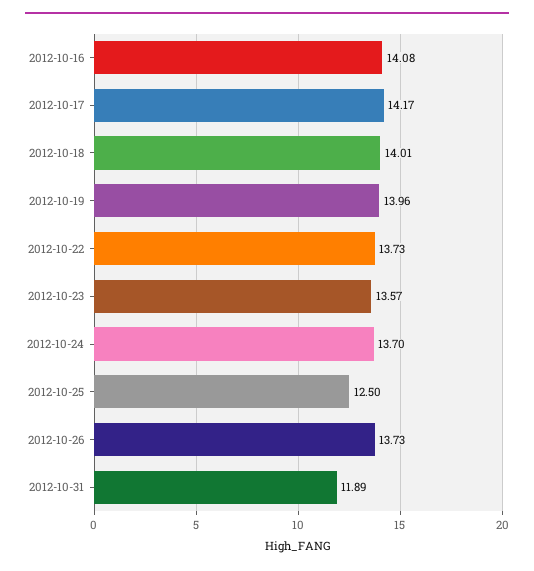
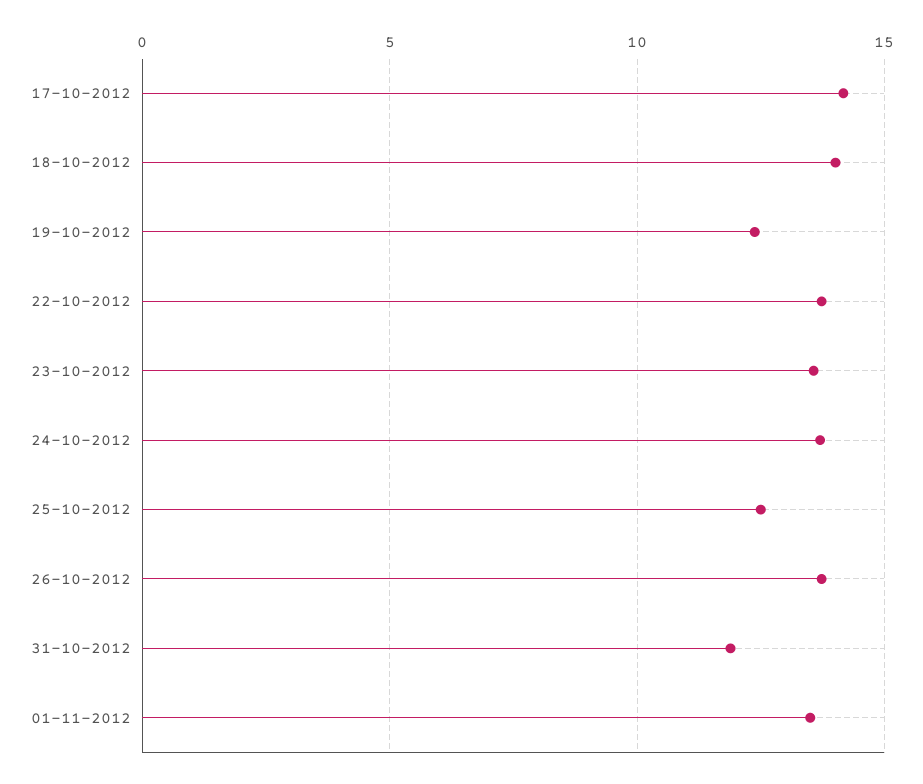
2012-10-16: 14.08 -> none
2012-10-19: 13.96 -> 12.5
01-11-2012: none -> 13.5

